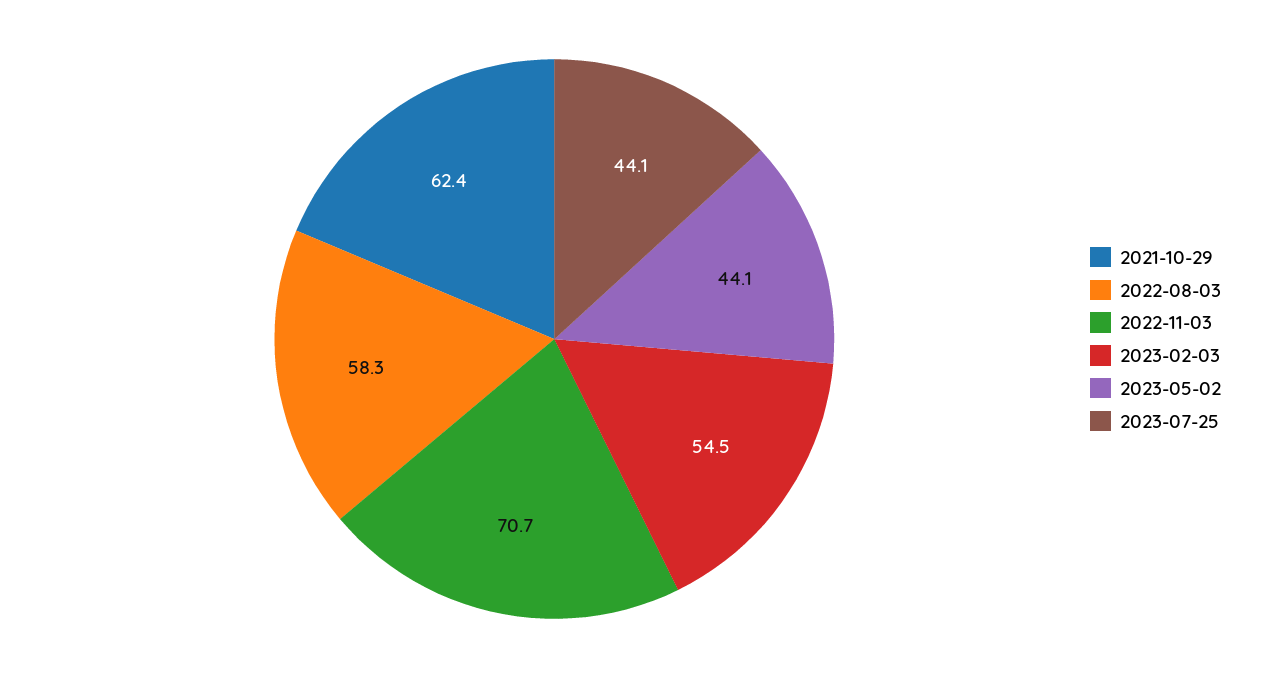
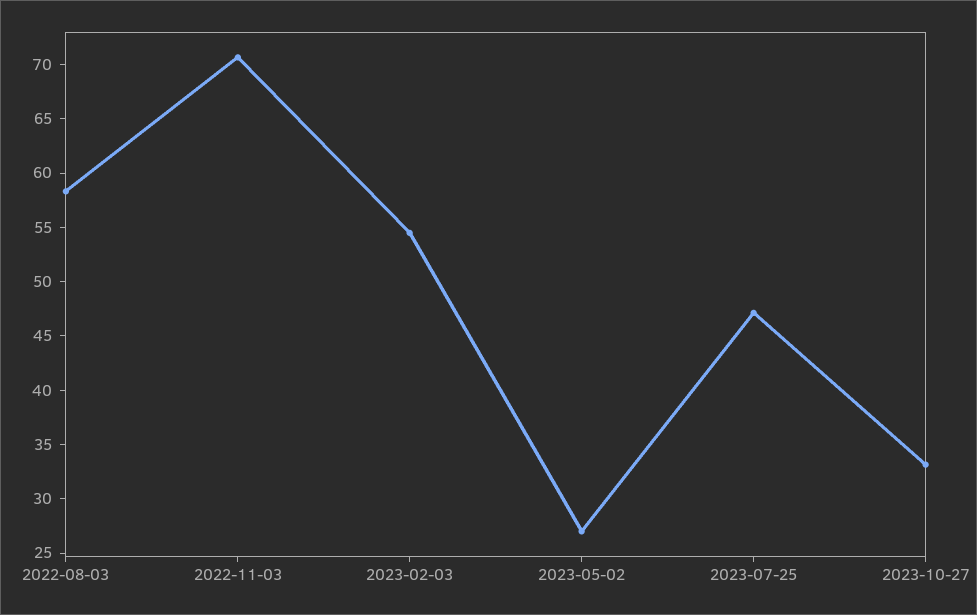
2021-10-29: 62.4 -> none
2023-05-02: 44.1 -> 27
2023-07-25: 44.1 -> 47
2023-10-27: none -> 33

